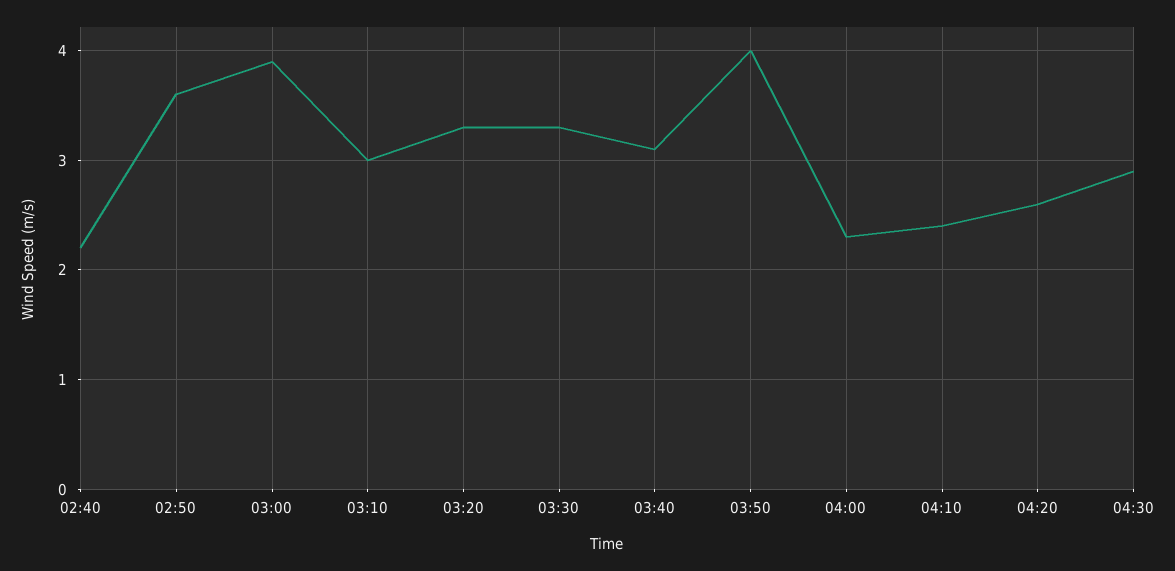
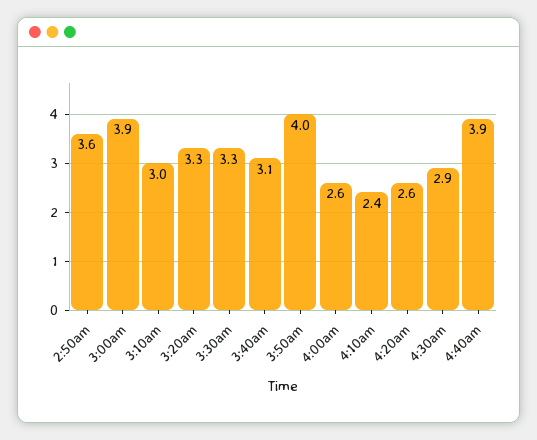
02:40: 2.2 -> none
04:00: 2.3 -> 2.6
4:40am: none -> 3.9

